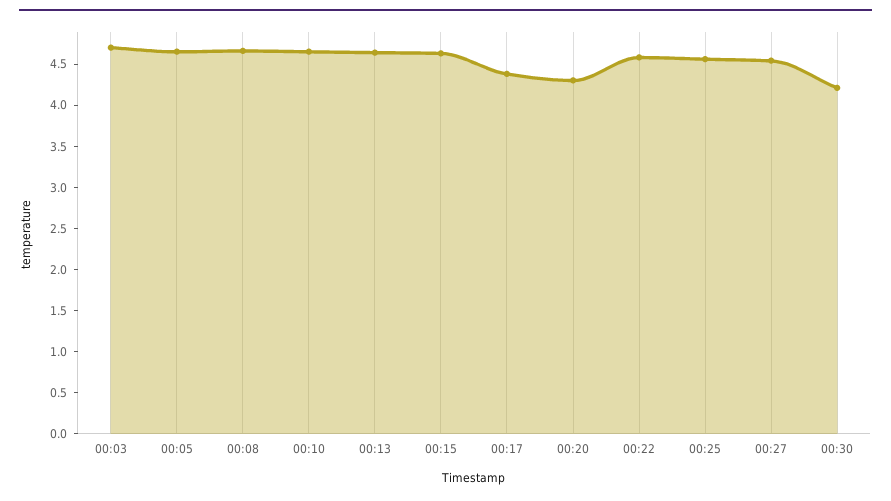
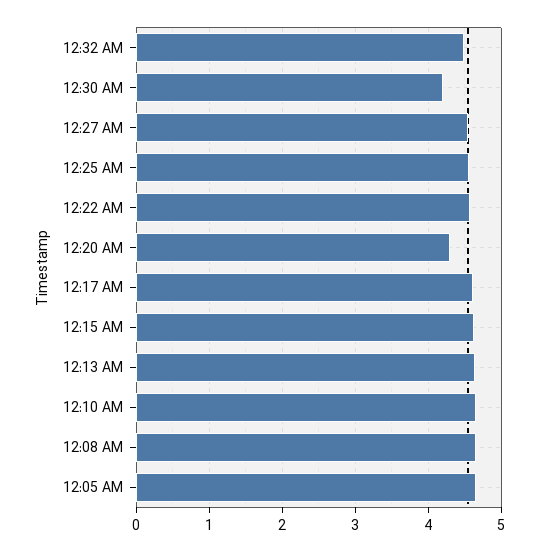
00:03: 4.7 -> none
00:17: 4.4 -> 4.6
12:32 AM: none -> 4.5

